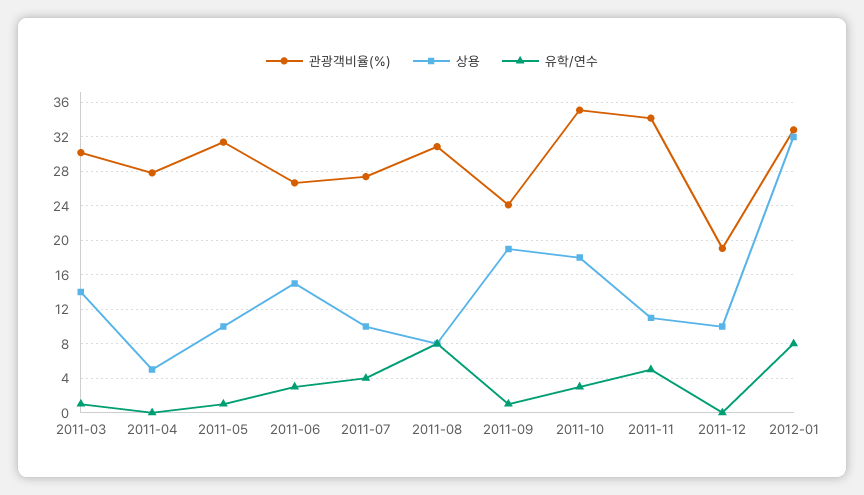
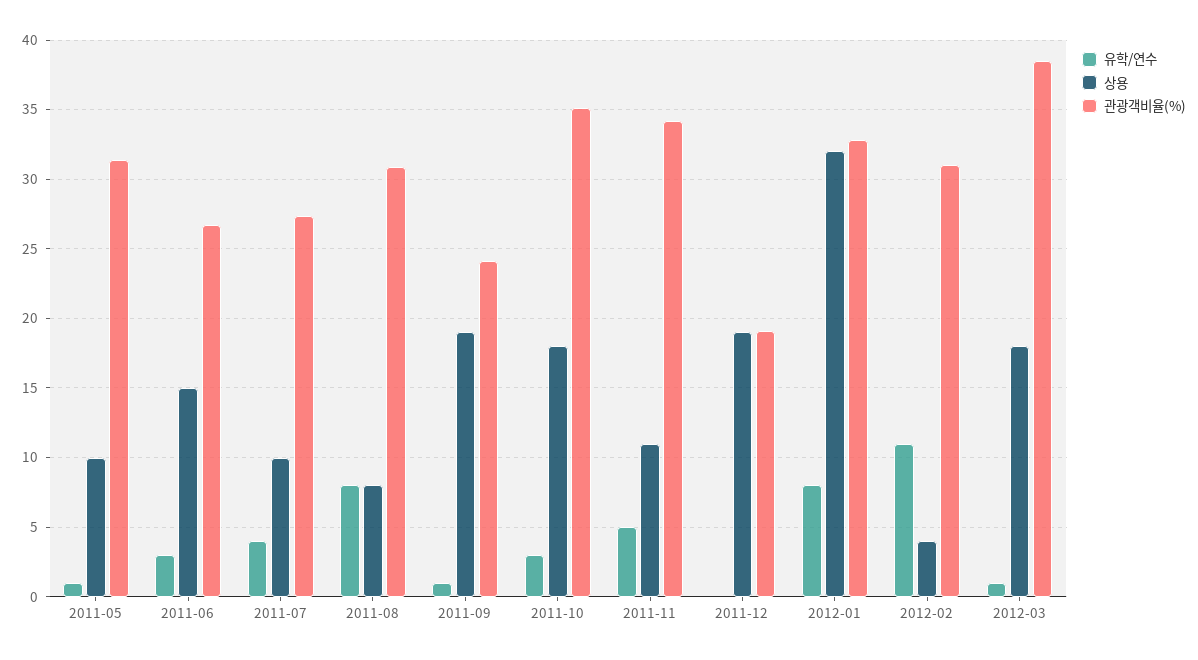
관광객비율(%), 2011-03: 30 -> none
상용, 2011-03: 14 -> none
유학/연수, 2011-03: 1 -> none
관광객비율(%), 2011-04: 28 -> none
상용, 2011-04: 5 -> none
유학/연수, 2011-04: 0 -> none
상용, 2011-12: 10 -> 19
유학/연수, 2012-02: none -> 11
상용, 2012-02: none -> 4
관광객비율(%), 2012-02: none -> 31
유학/연수, 2012-03: none -> 1
상용, 2012-03: none -> 18
관광객비율(%), 2012-03: none -> 38.5

